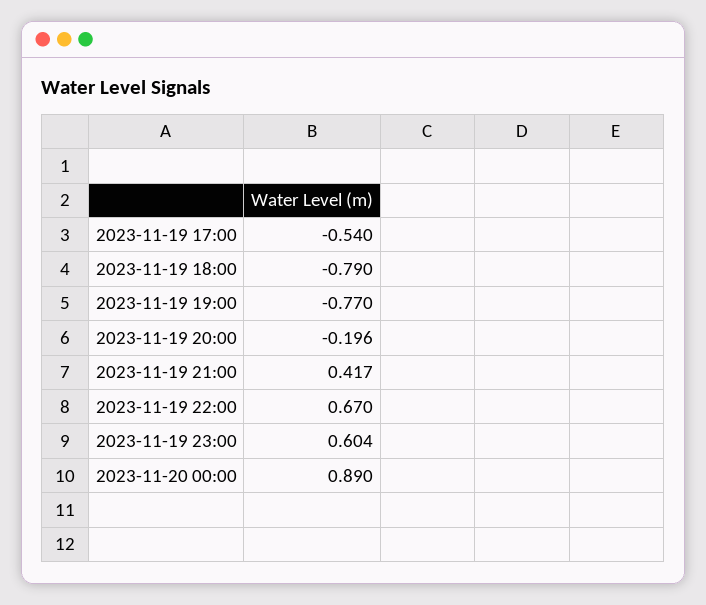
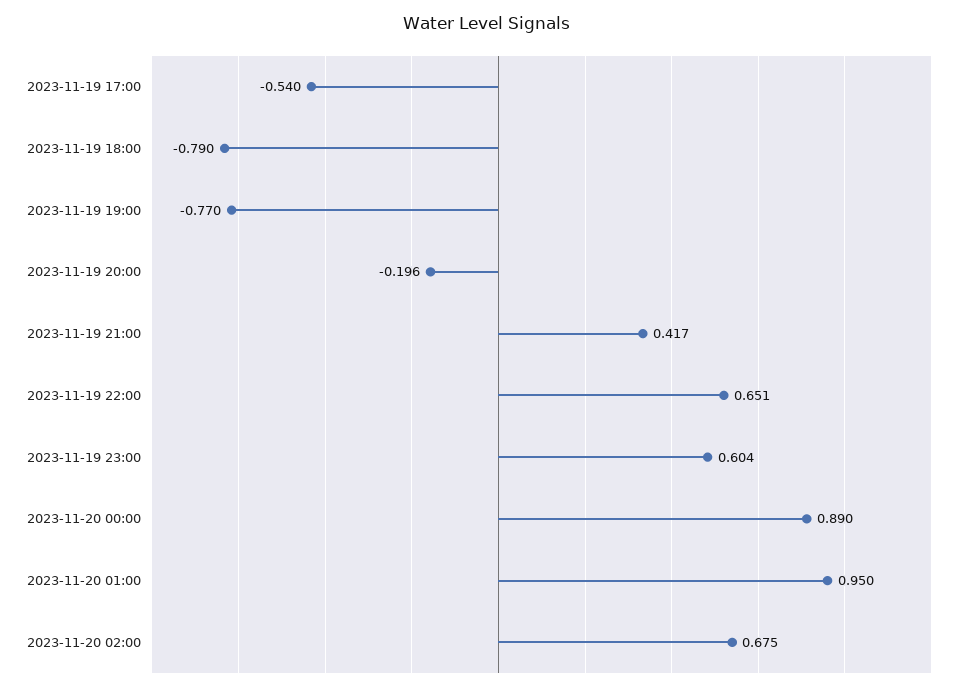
2023-11-19 22:00: 0.67 -> 0.651
2023-11-20 01:00: none -> 0.95
2023-11-20 02:00: none -> 0.675

